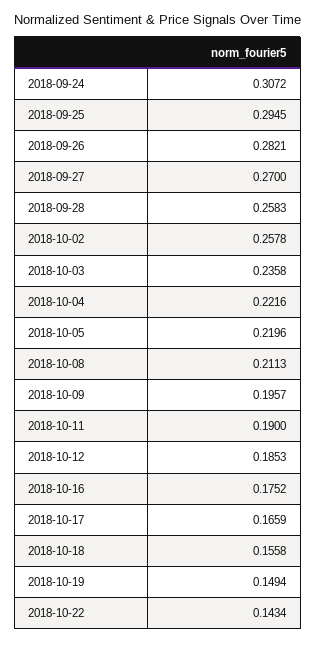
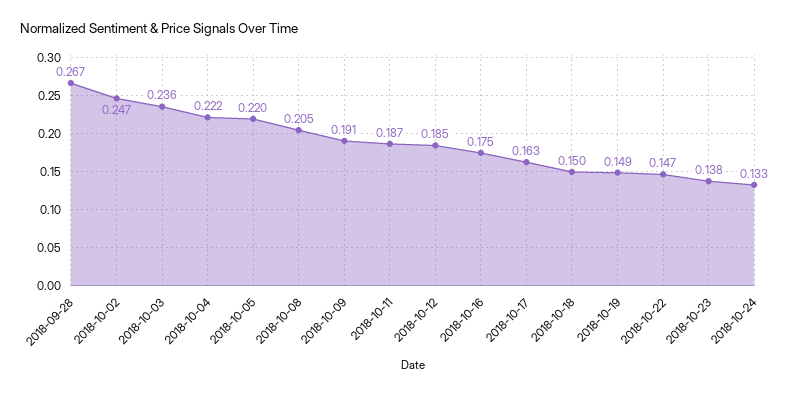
2018-09-24: 0.3072 -> none
2018-09-25: 0.2945 -> none
2018-09-26: 0.2821 -> none
2018-09-27: 0.27 -> none
2018-09-28: 0.2583 -> 0.267
2018-10-02: 0.2578 -> 0.247
2018-10-08: 0.2113 -> 0.205
2018-10-09: 0.1957 -> 0.191
2018-10-11: 0.19 -> 0.187
2018-10-17: 0.1659 -> 0.163
2018-10-18: 0.1558 -> 0.15
2018-10-22: 0.1434 -> 0.147
2018-10-23: none -> 0.138
2018-10-24: none -> 0.133

